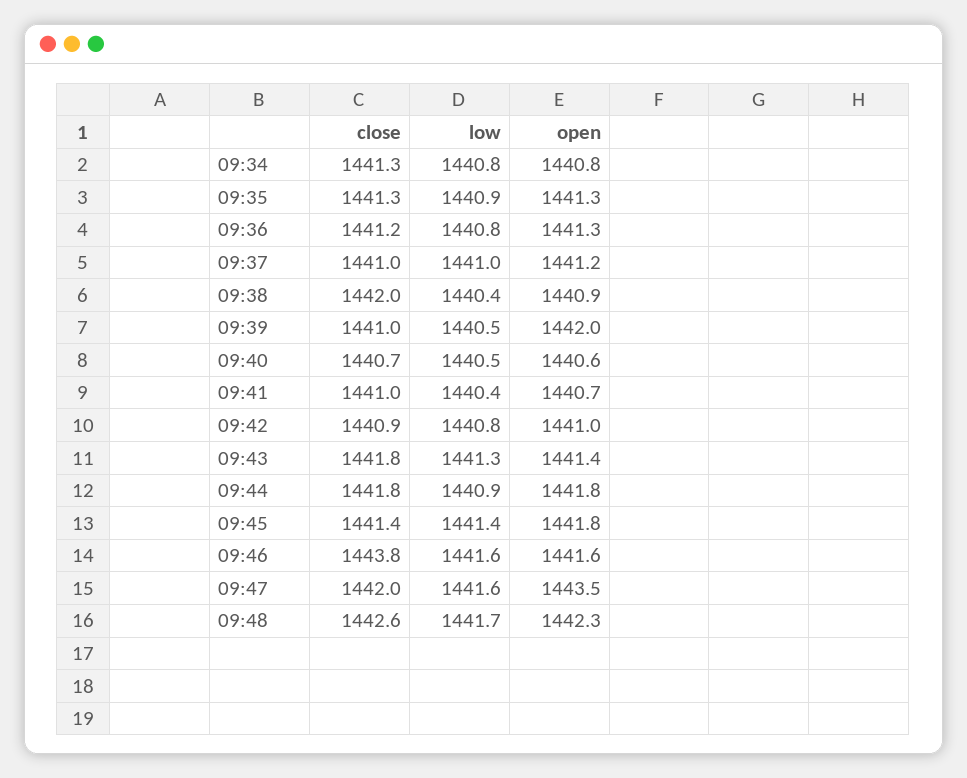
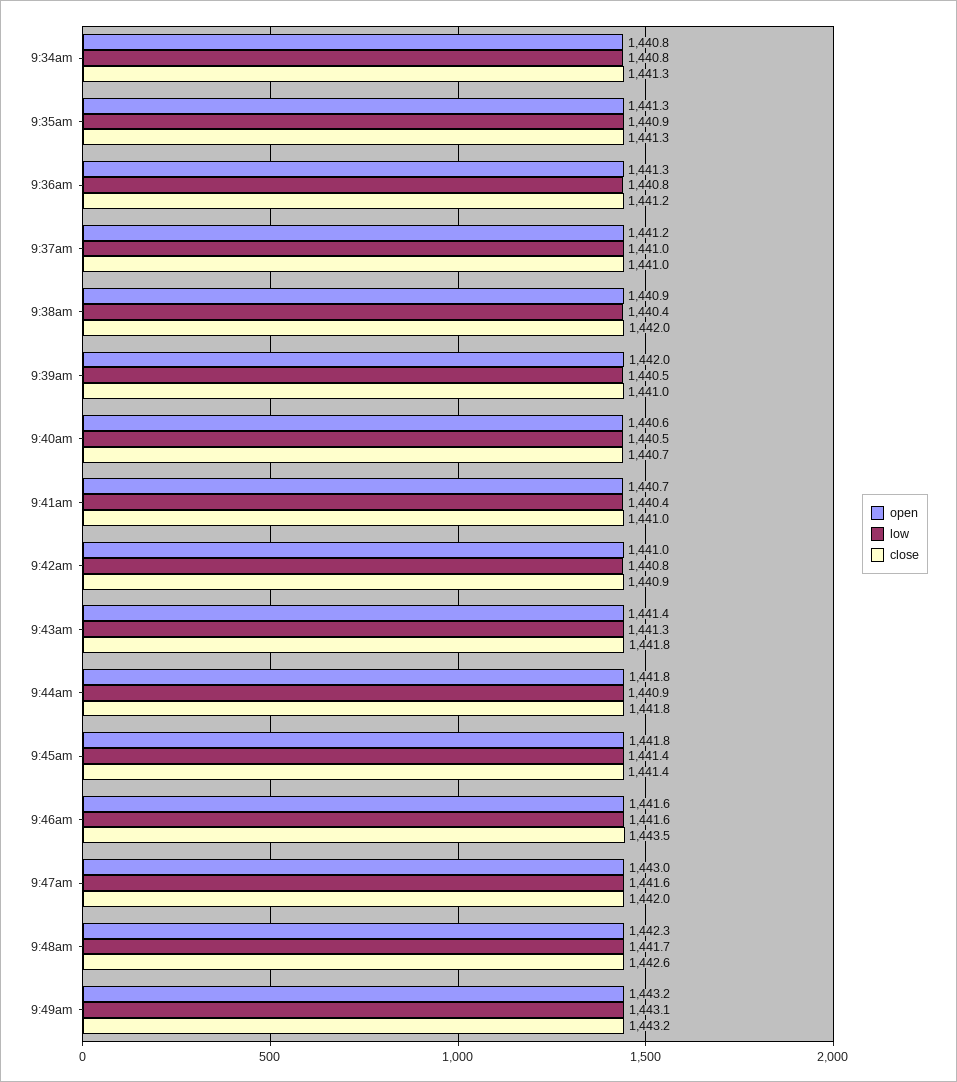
close, 09:46: 1443.8 -> 1443.5
open, 09:47: 1443.5 -> 1443
open, 9:49am: none -> 1443.2
low, 9:49am: none -> 1443.1
close, 9:49am: none -> 1443.2

